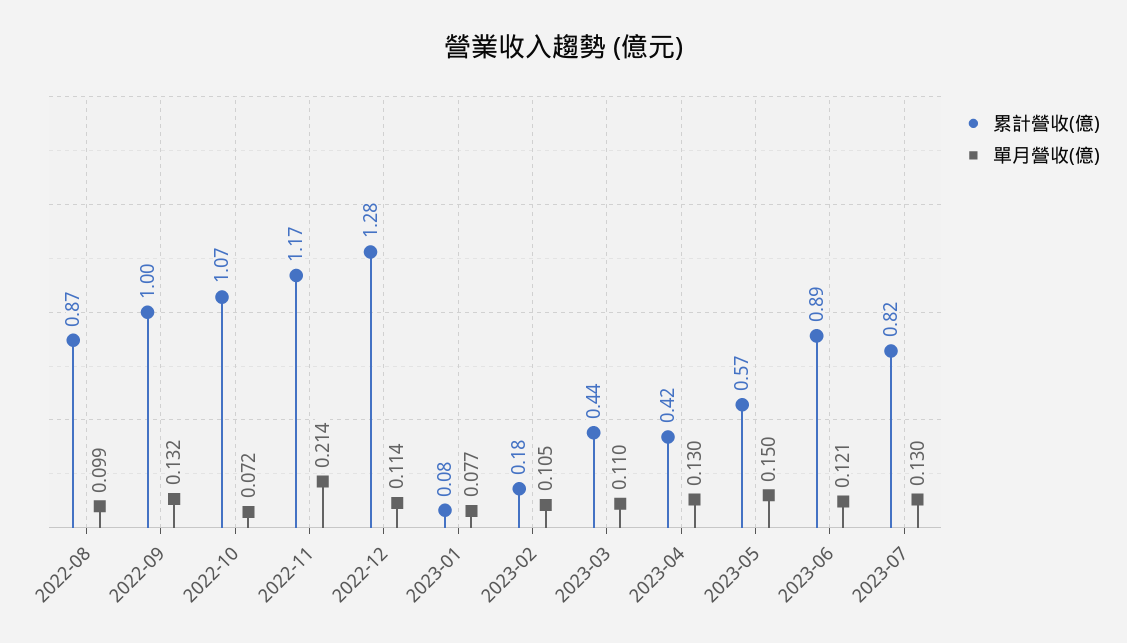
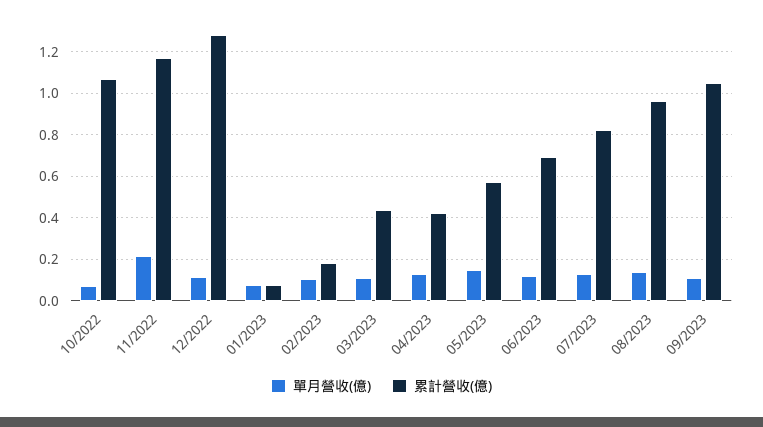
累計營收(億), 2022-08: 0.87 -> none
單月營收(億), 2022-08: 0.099 -> none
累計營收(億), 2022-09: 1 -> none
單月營收(億), 2022-09: 0.132 -> none
累計營收(億), 2023-06: 0.89 -> 0.7
單月營收(億), 08/2023: none -> 0.15
累計營收(億), 08/2023: none -> 0.95
單月營收(億), 09/2023: none -> 0.1
累計營收(億), 09/2023: none -> 1.05

